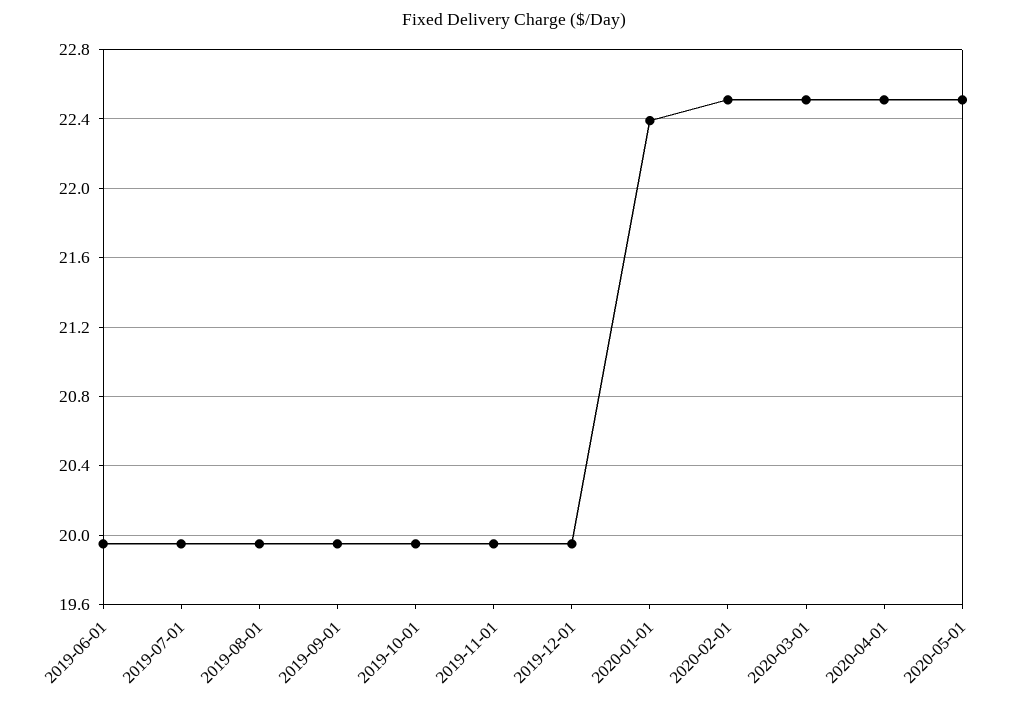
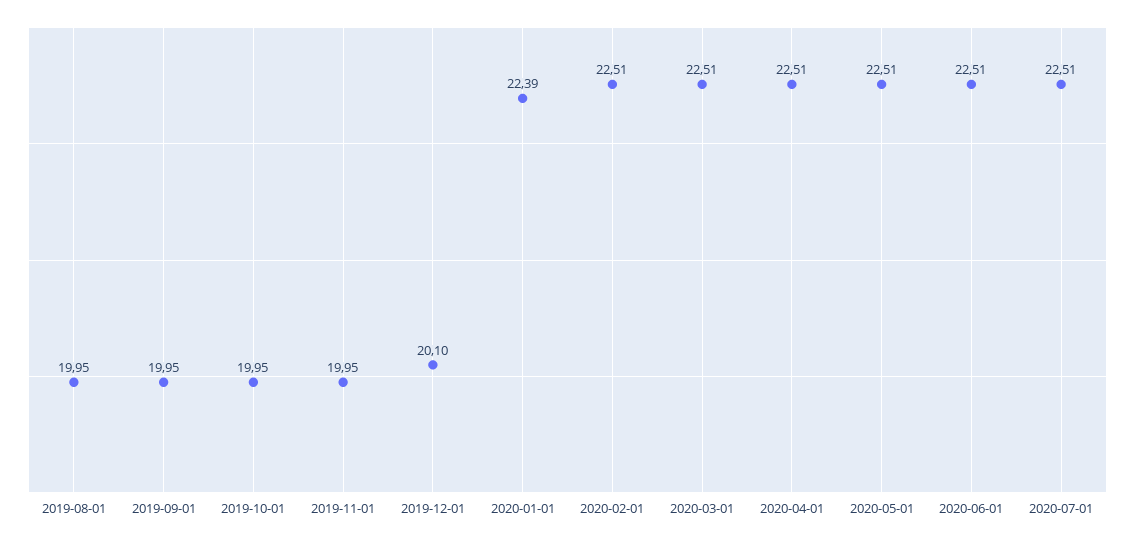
2019-06-01: 19.95 -> none
2019-07-01: 19.95 -> none
2019-12-01: 19.95 -> 20.1
2020-06-01: none -> 22.51
2020-07-01: none -> 22.51

